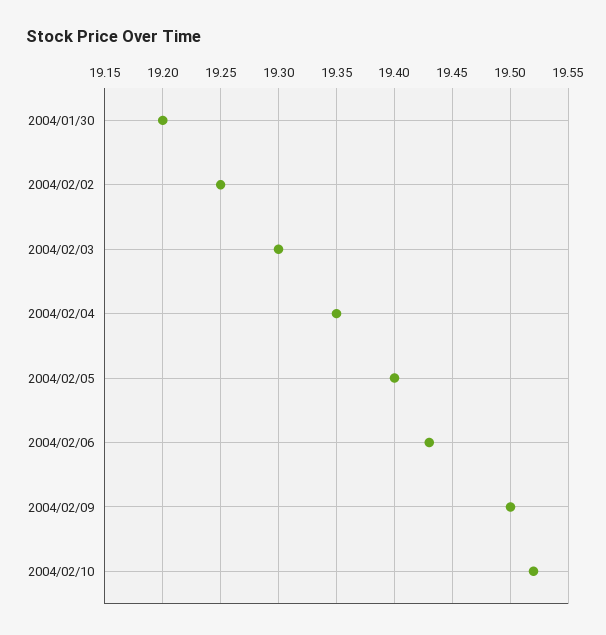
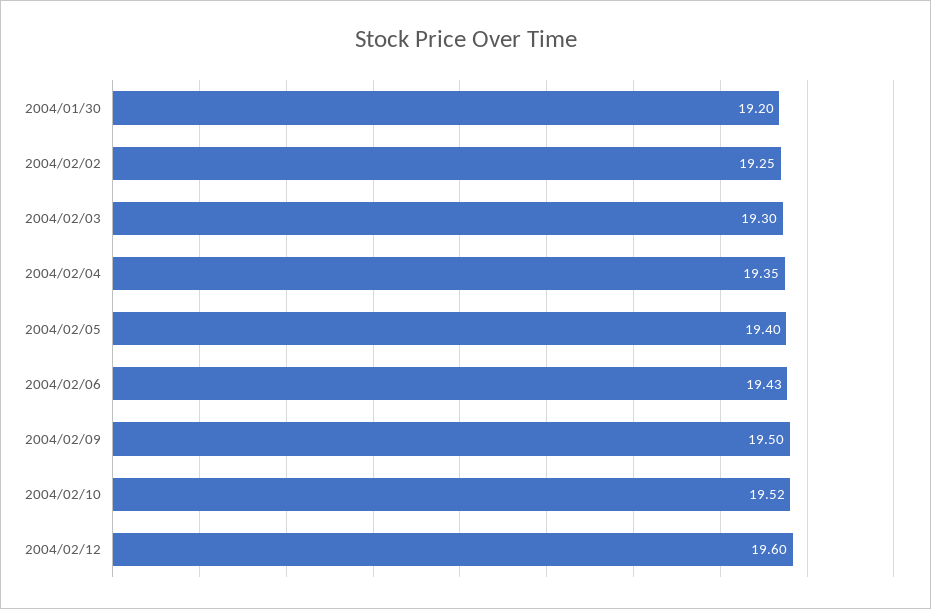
2004/02/12: none -> 19.6

